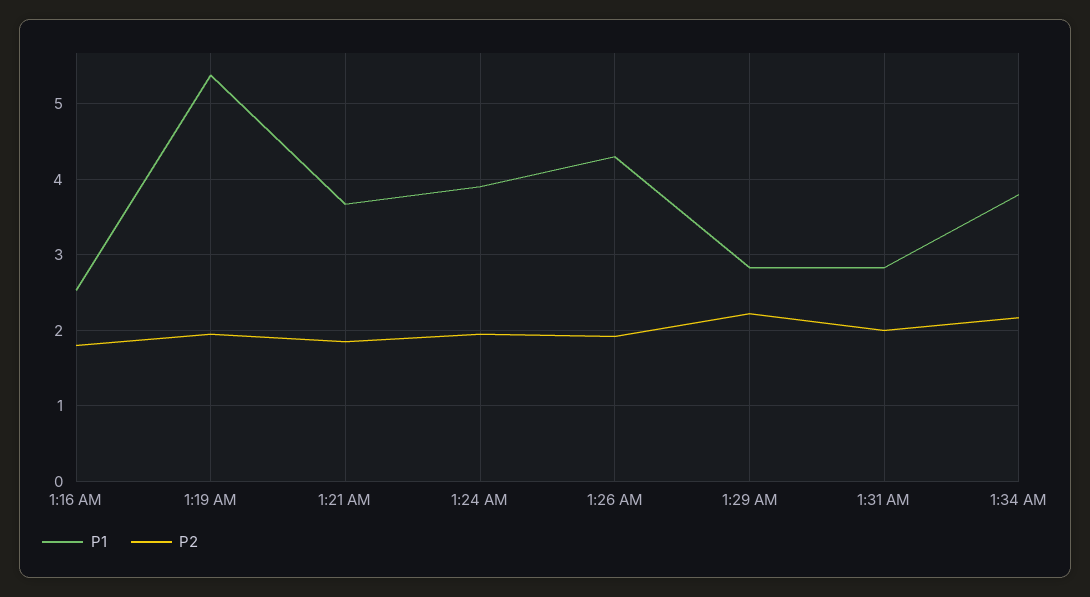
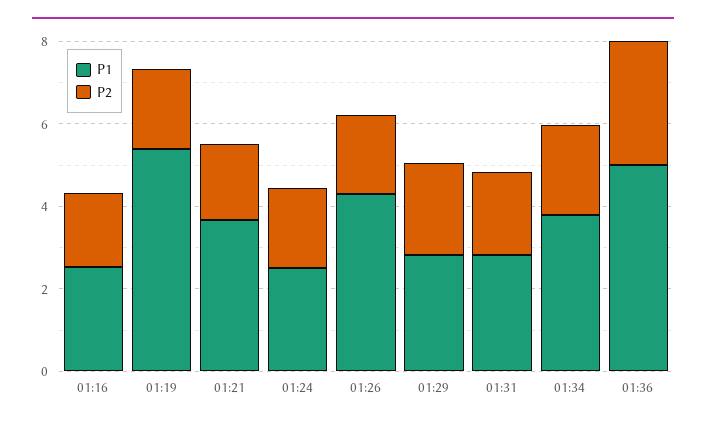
P1, 1:24 AM: 3.9 -> 2.5
P1, 01:36: none -> 5
P2, 01:36: none -> 3

